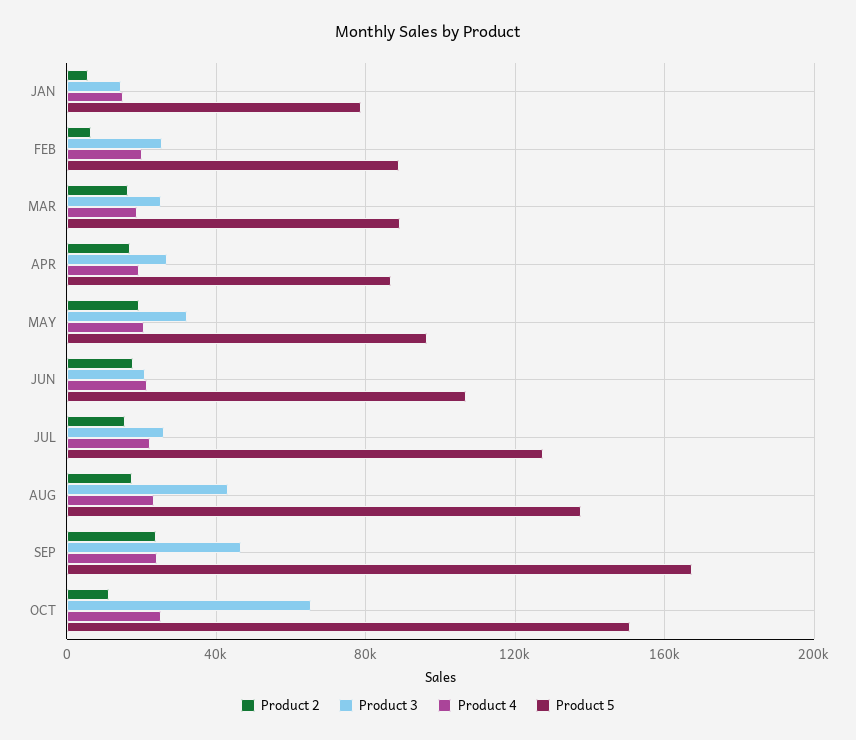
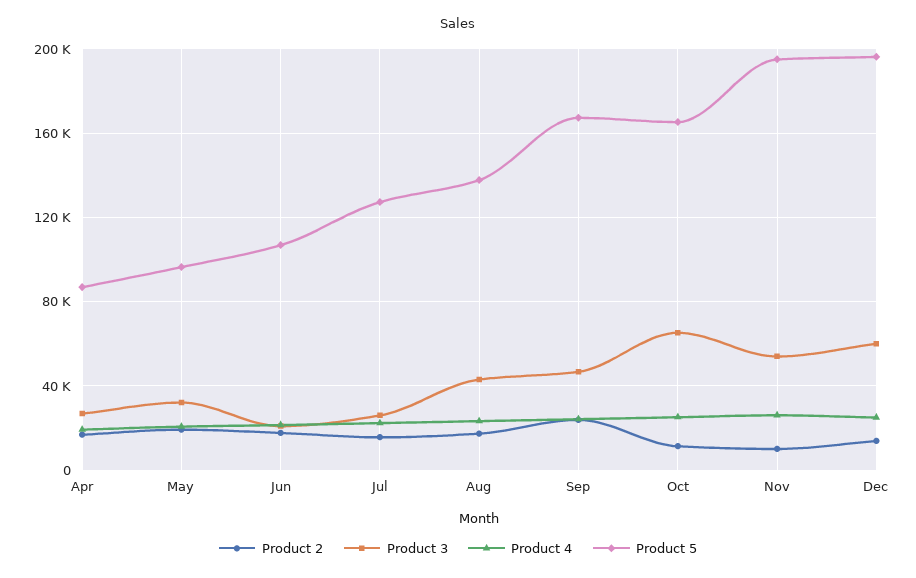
Product 2, JAN: 5000 -> none
Product 3, JAN: 15000 -> none
Product 4, JAN: 15000 -> none
Product 5, JAN: 80000 -> none
Product 2, FEB: 5000 -> none
Product 3, FEB: 25000 -> none
Product 4, FEB: 20000 -> none
Product 5, FEB: 90000 -> none
Product 2, MAR: 15000 -> none
Product 3, MAR: 25000 -> none
Product 4, MAR: 20000 -> none
Product 5, MAR: 90000 -> none
Product 5, OCT: 150000 -> 165000
Product 2, Nov: none -> 10000
Product 3, Nov: none -> 55000
Product 4, Nov: none -> 25000
Product 5, Nov: none -> 195000
Product 2, Dec: none -> 15000
Product 3, Dec: none -> 60000
Product 4, Dec: none -> 25000
Product 5, Dec: none -> 195000

